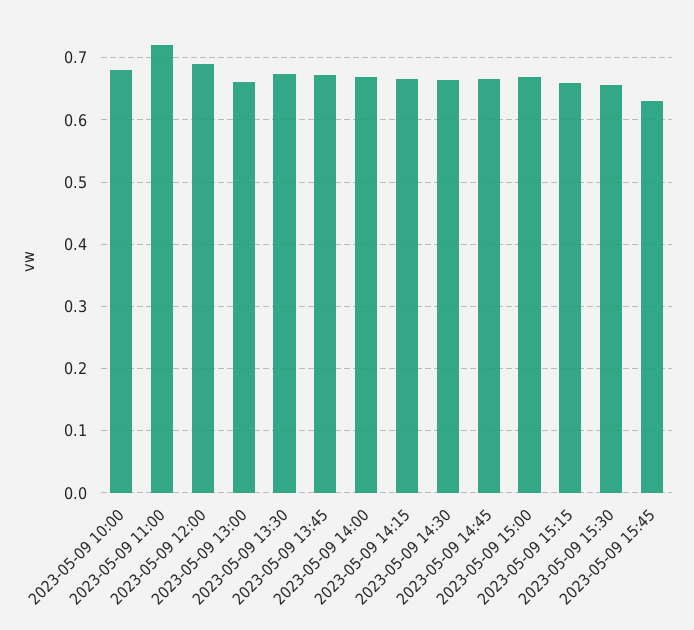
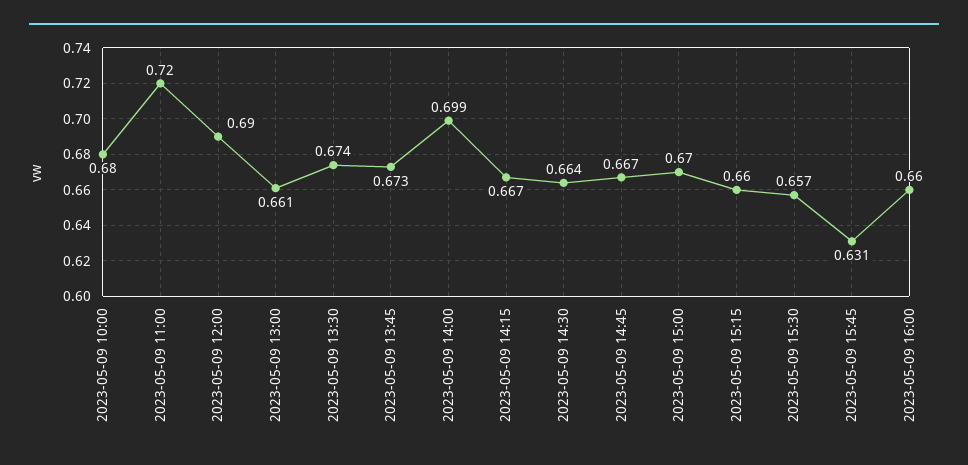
2023-05-09 14:00: 0.67 -> 0.699
2023-05-09 16:00: none -> 0.66

